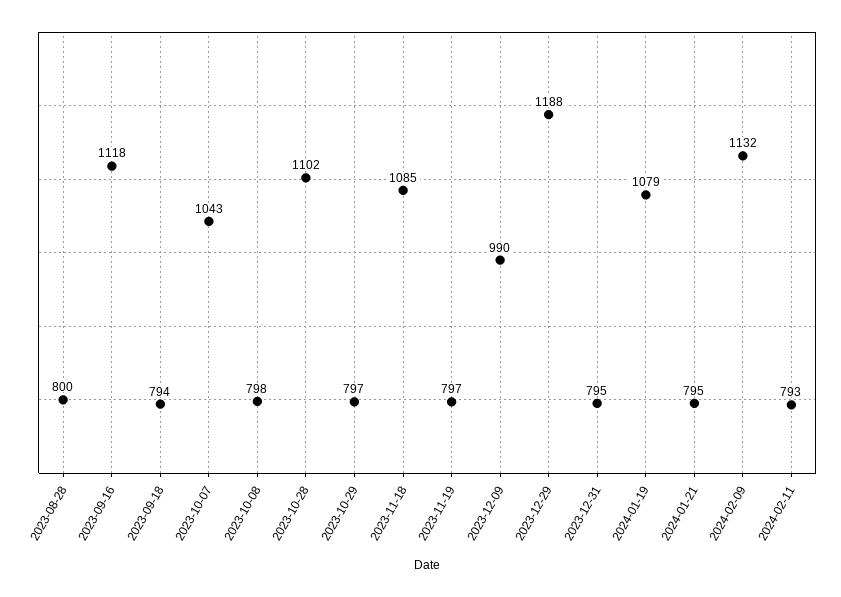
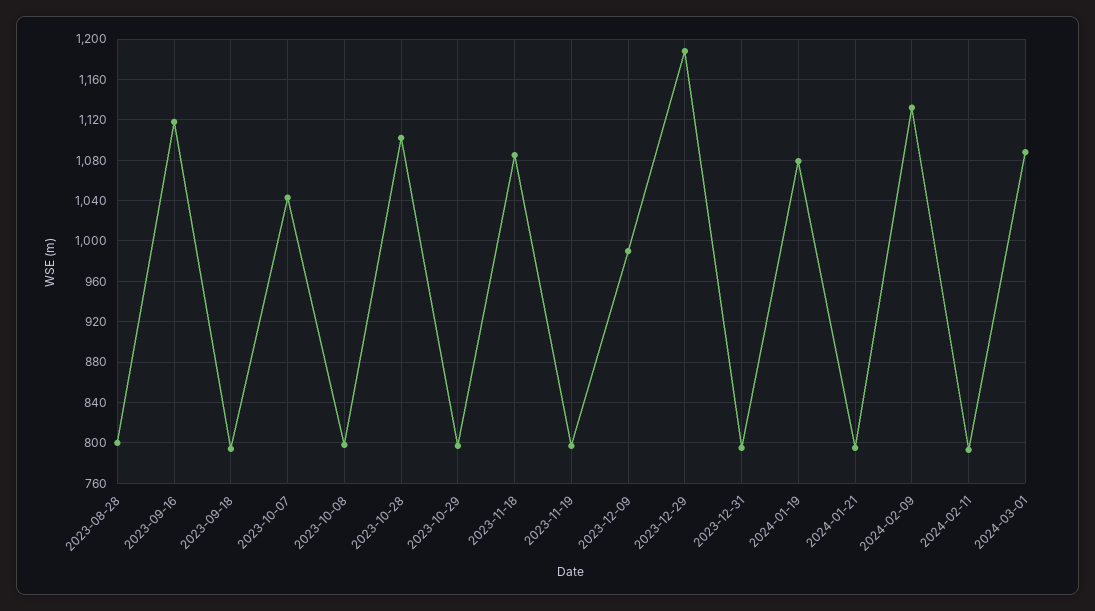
2024-03-01: none -> 1090

